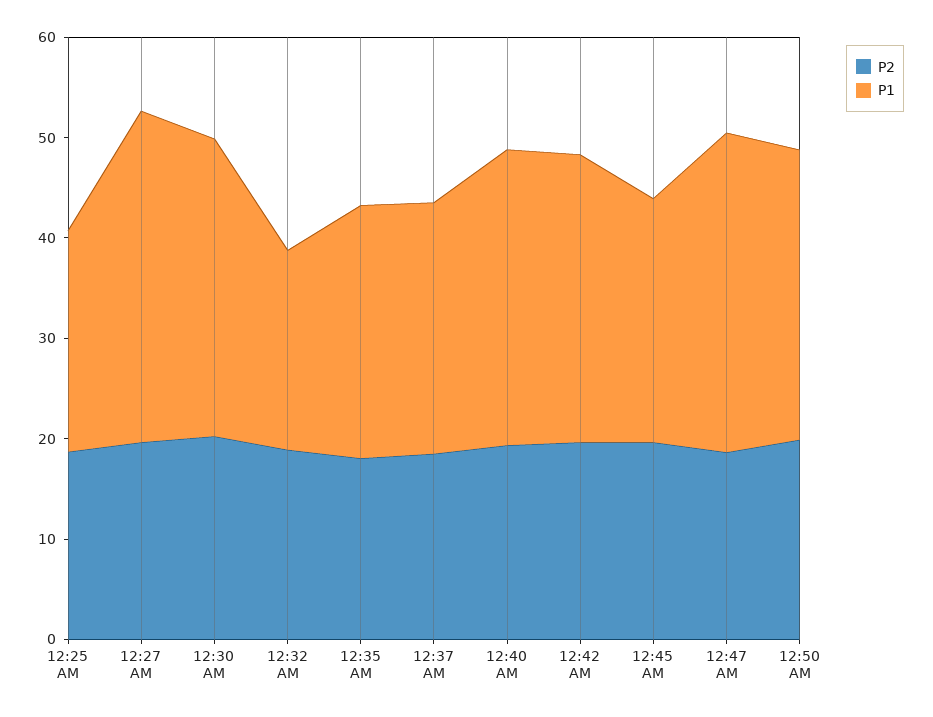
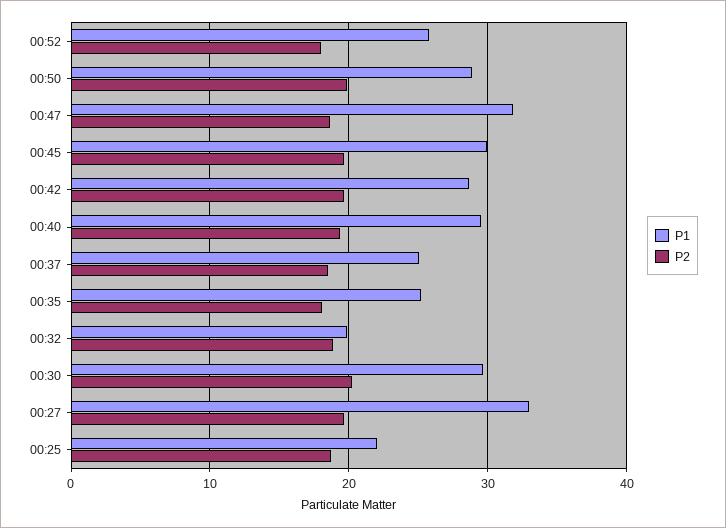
P1, 12:45 AM: 24 -> 30
P1, 00:52: none -> 26
P2, 00:52: none -> 18

